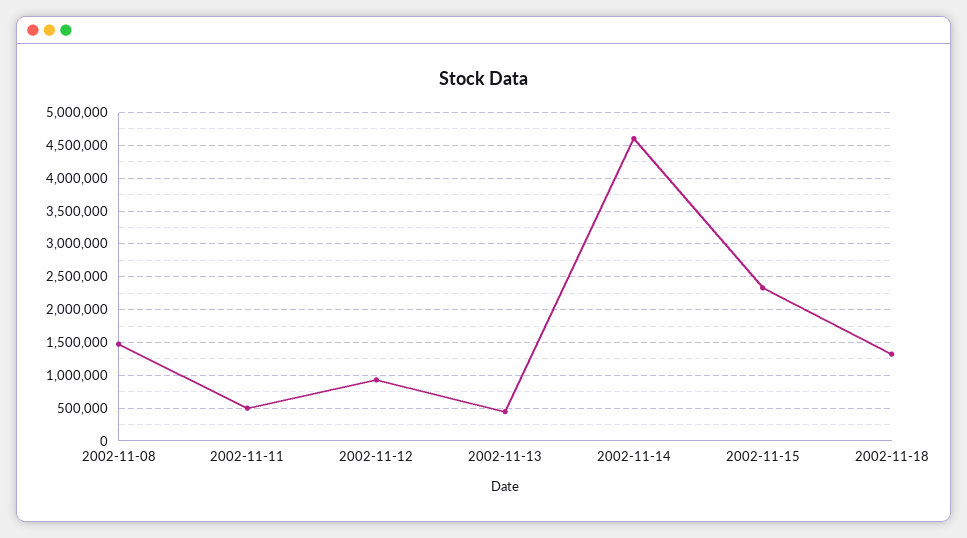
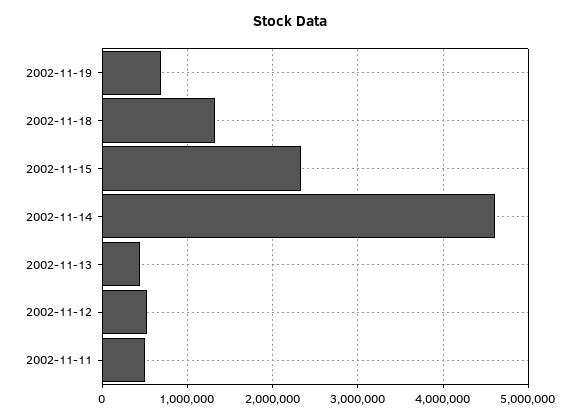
2002-11-08: 1500000 -> none
2002-11-12: 900000 -> 500000
2002-11-19: none -> 700000

